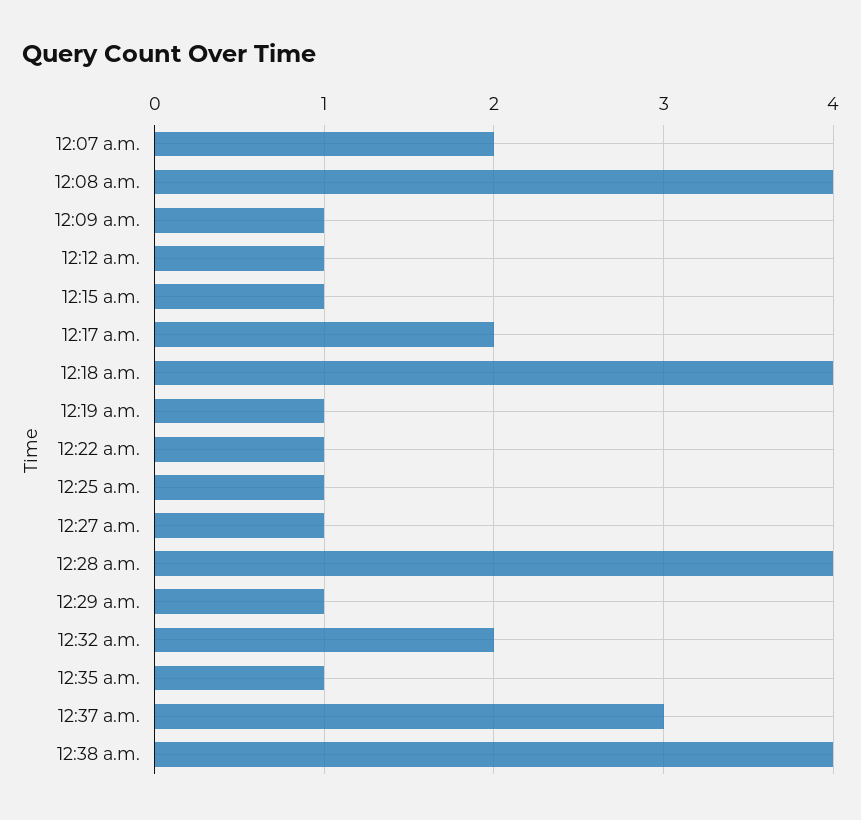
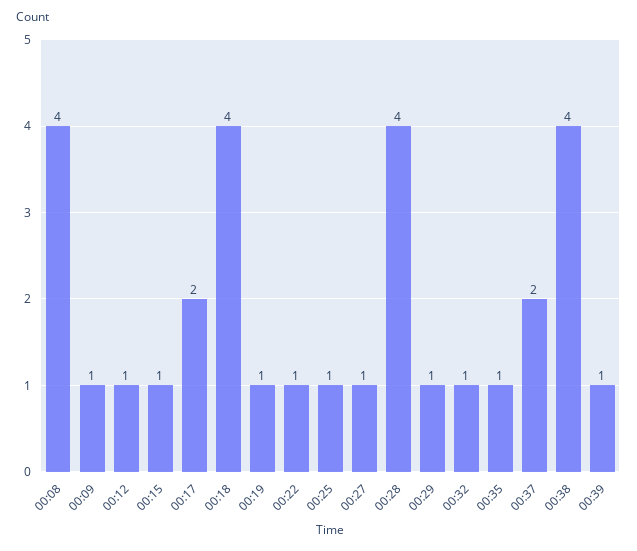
12:07 a.m.: 2 -> none
12:32 a.m.: 2 -> 1
12:37 a.m.: 3 -> 2
00:39: none -> 1

